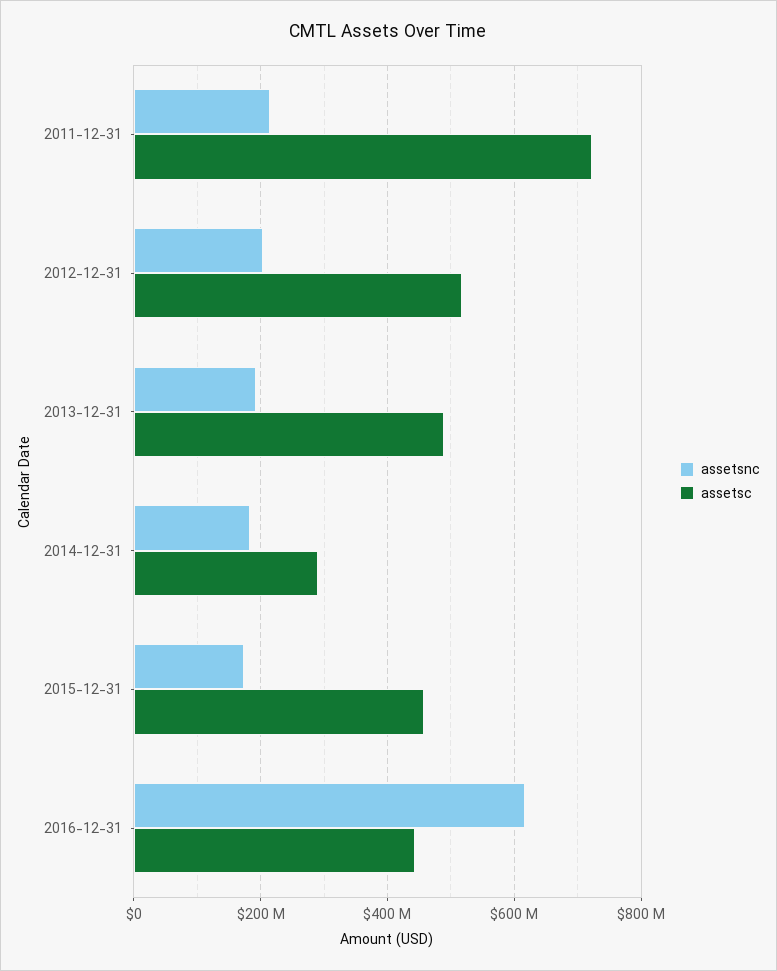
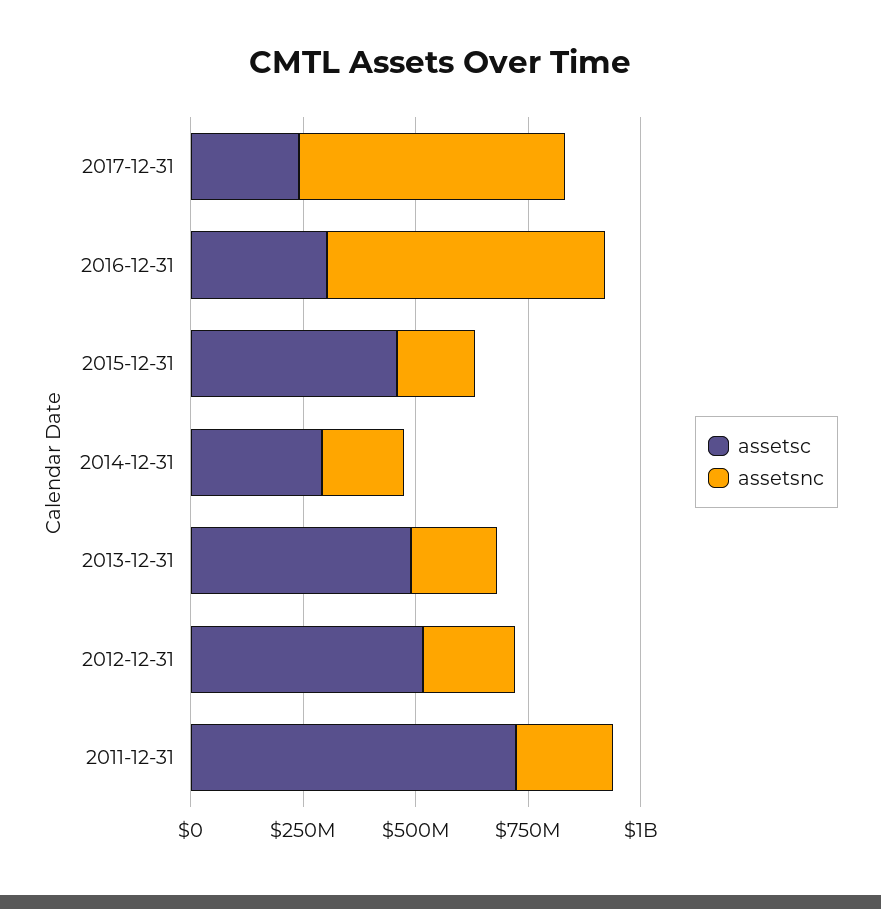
assetsc, 2016-12-31: 440000000 -> 300000000
assetsc, 2017-12-31: none -> 250000000
assetsnc, 2017-12-31: none -> 600000000

